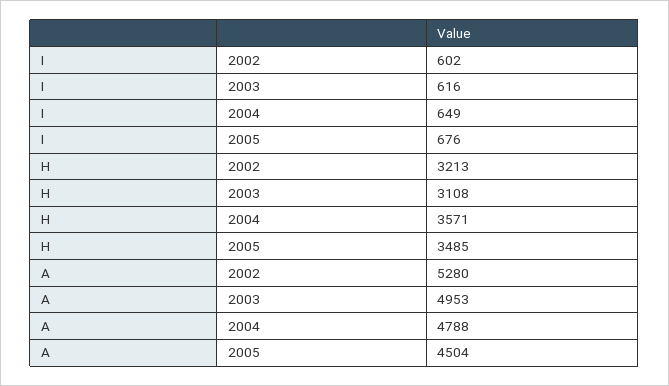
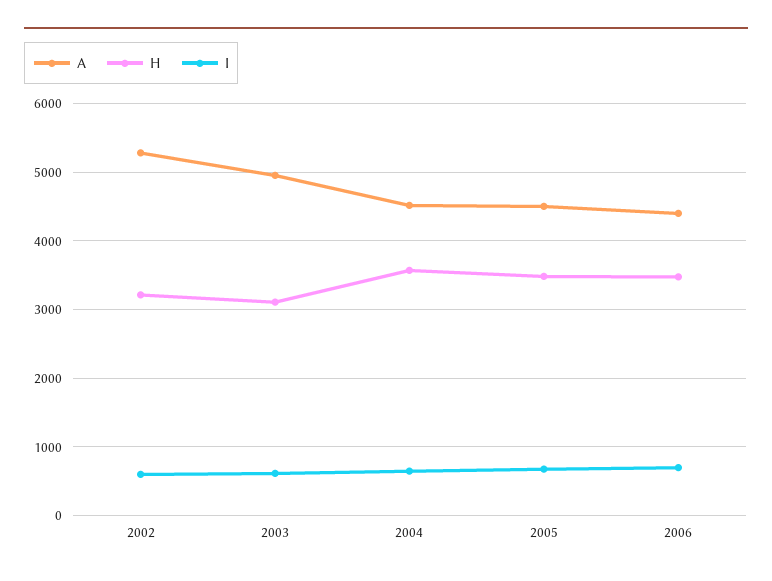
A, 2004: 4788 -> 4500
A, 2006: none -> 4400
H, 2006: none -> 3500
I, 2006: none -> 700

